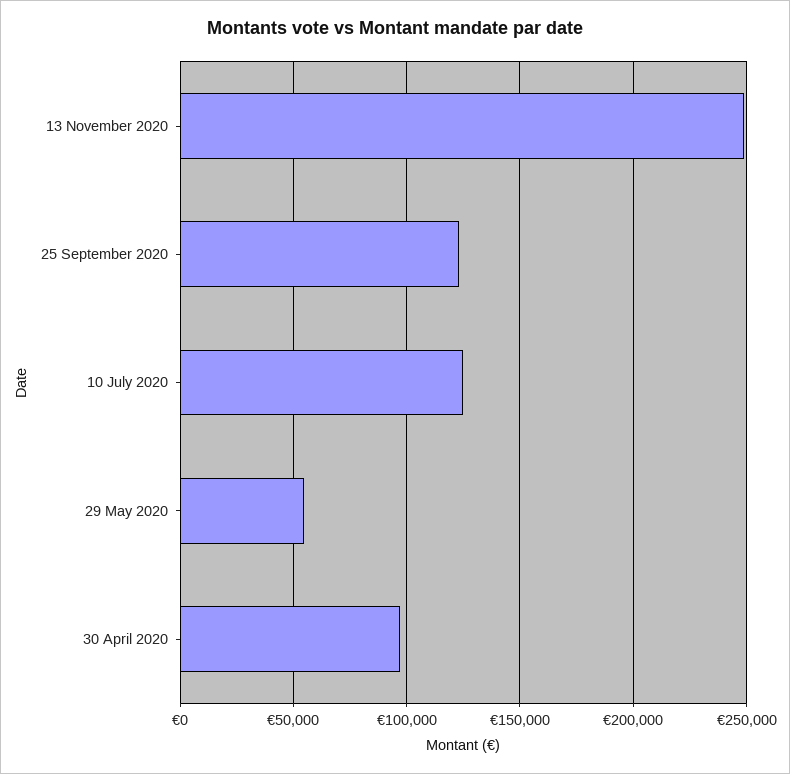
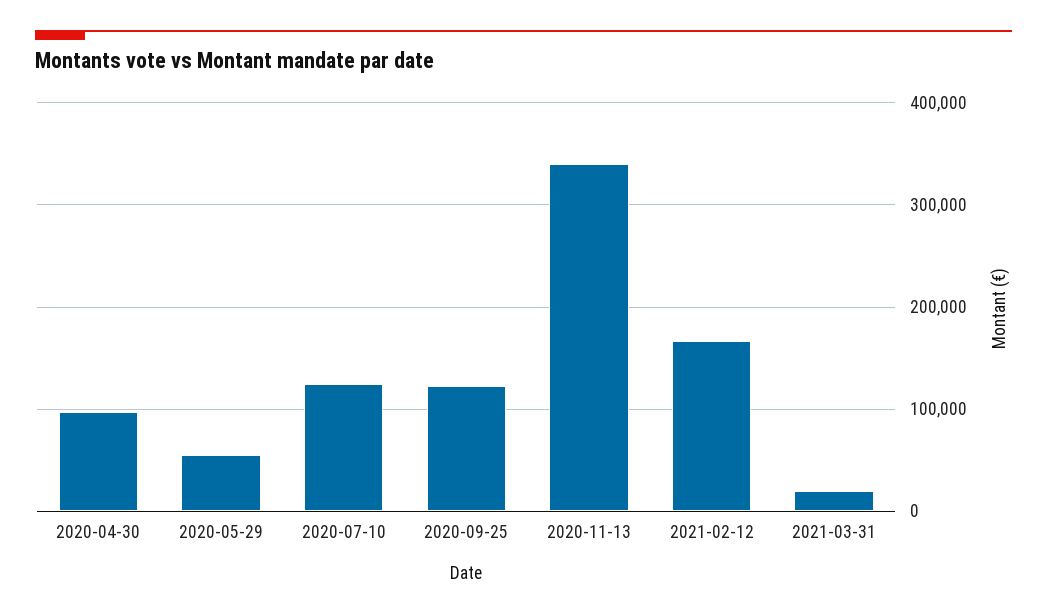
13 November 2020: 250000 -> 340000
2021-02-12: none -> 170000
2021-03-31: none -> 20000

